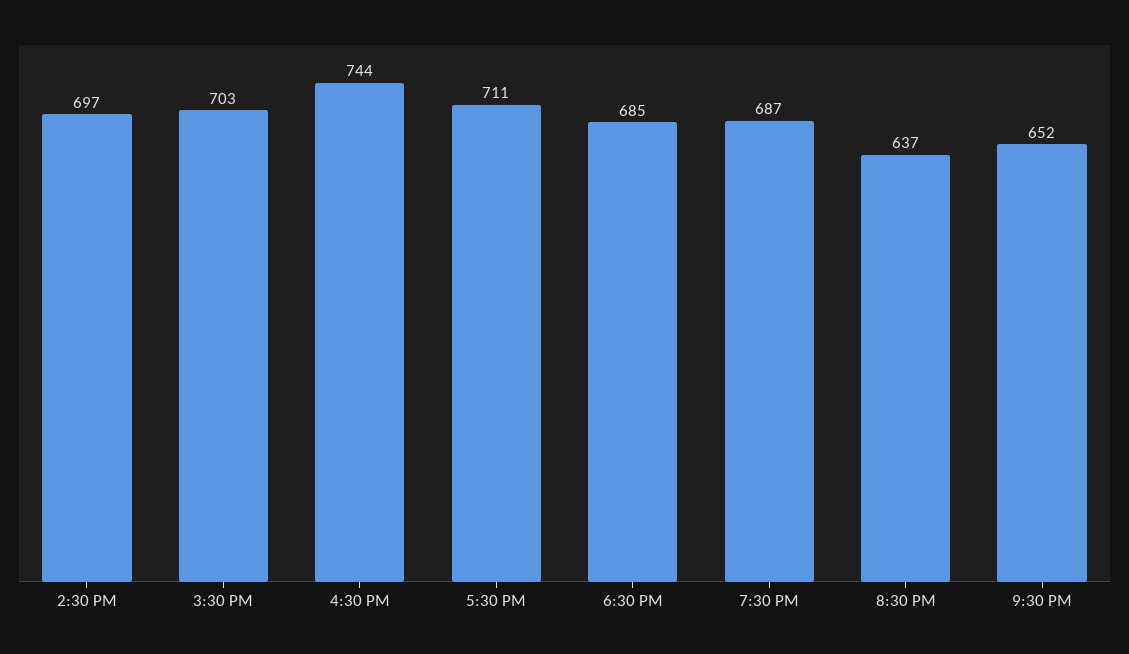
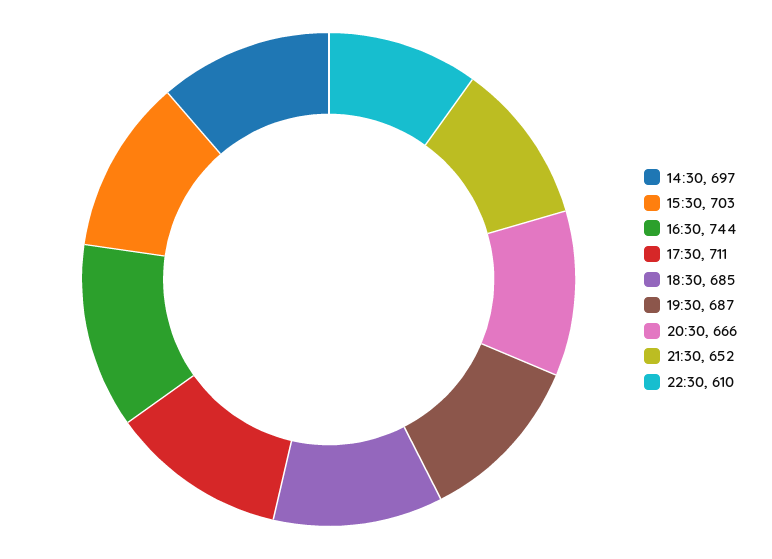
8:30 PM: 637 -> 666
22:30: none -> 610

